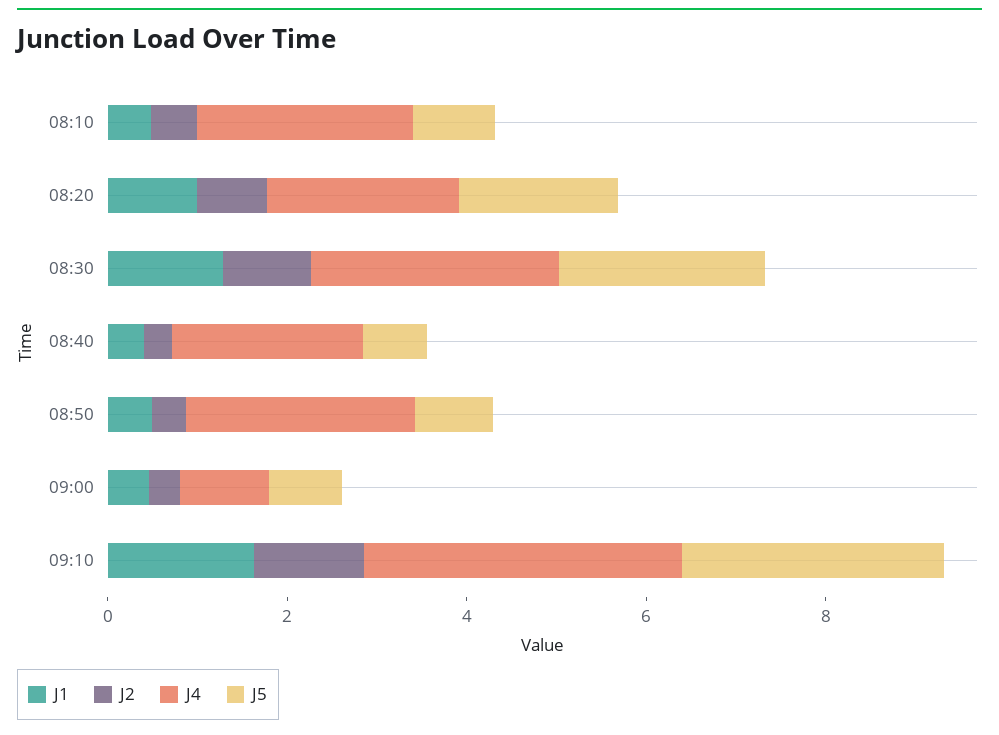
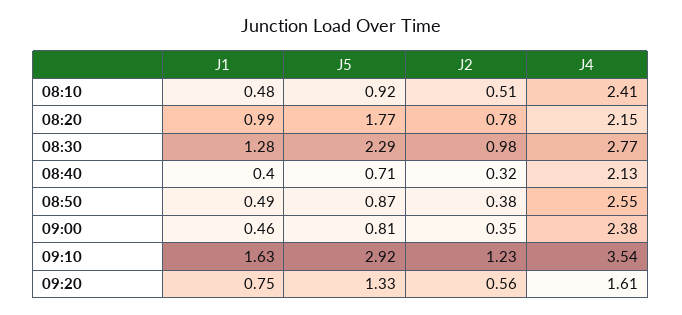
J4, 09:00: 1 -> 2.38
J1, 09:20: none -> 0.75
J5, 09:20: none -> 1.33
J2, 09:20: none -> 0.56
J4, 09:20: none -> 1.61

